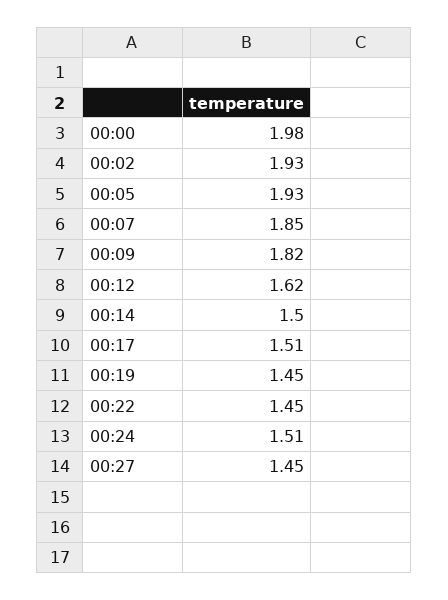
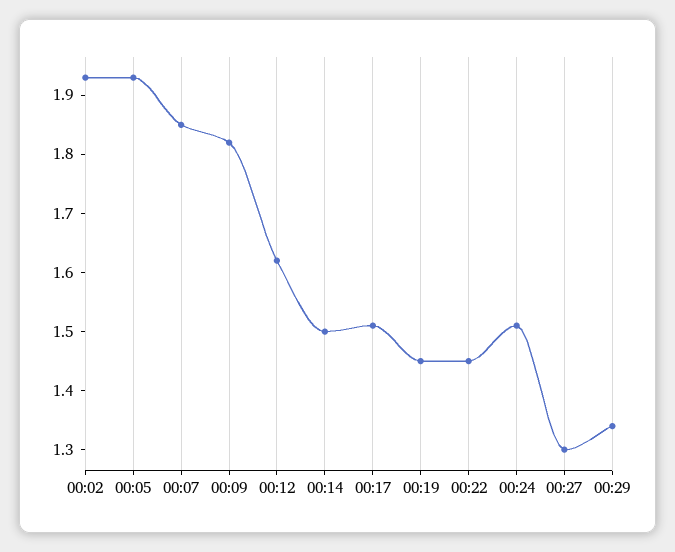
00:00: 1.98 -> none
00:27: 1.45 -> 1.3
00:29: none -> 1.35

